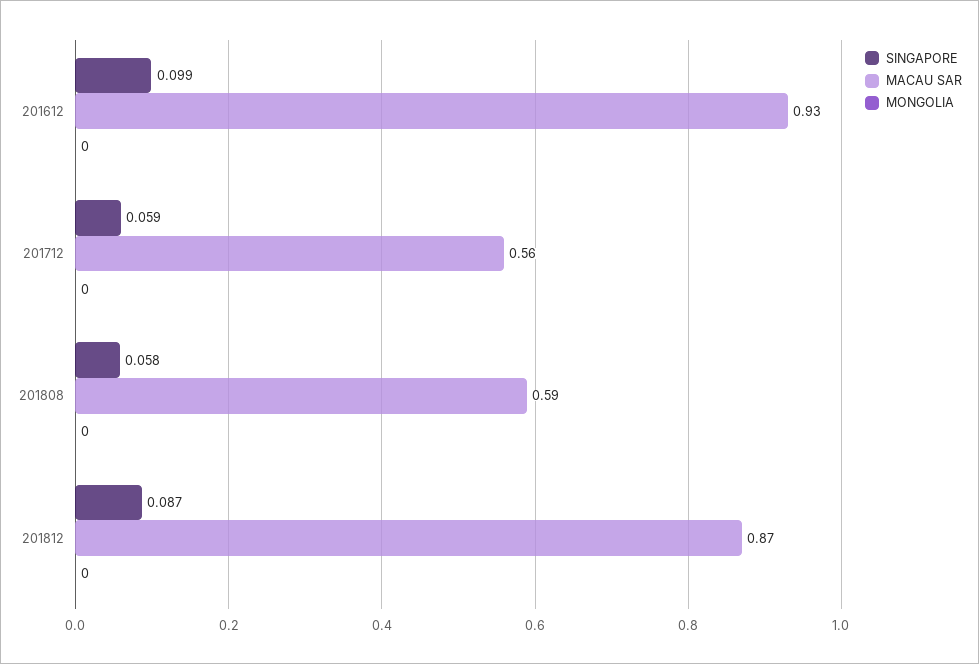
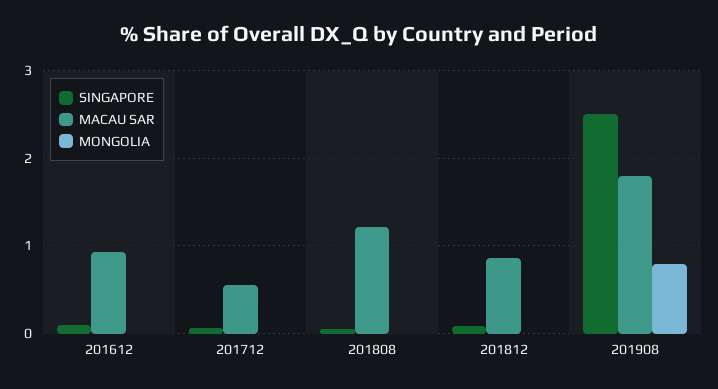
MACAU SAR, 201808: 0.59 -> 1.2
SINGAPORE, 201908: none -> 2.5
MACAU SAR, 201908: none -> 1.8
MONGOLIA, 201908: none -> 0.8

